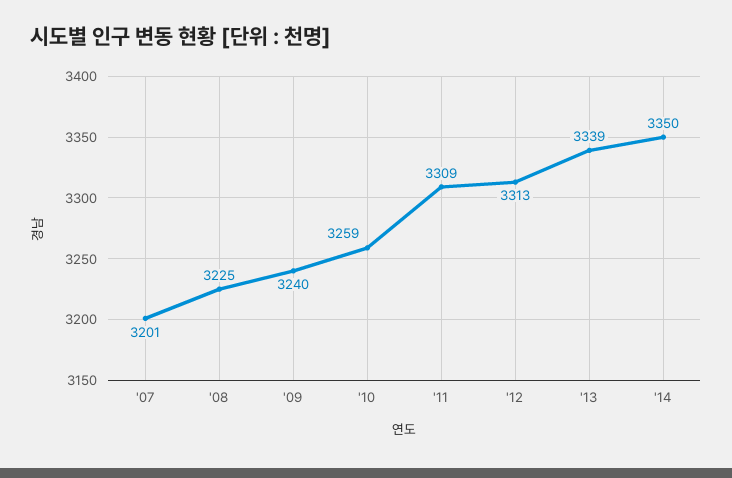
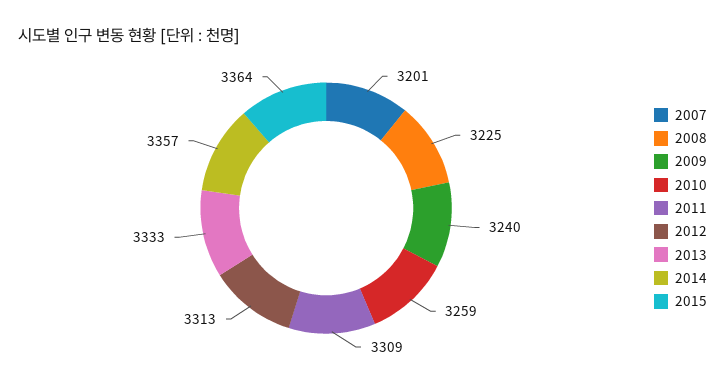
'13: 3339 -> 3333
'14: 3350 -> 3357
2015: none -> 3364

